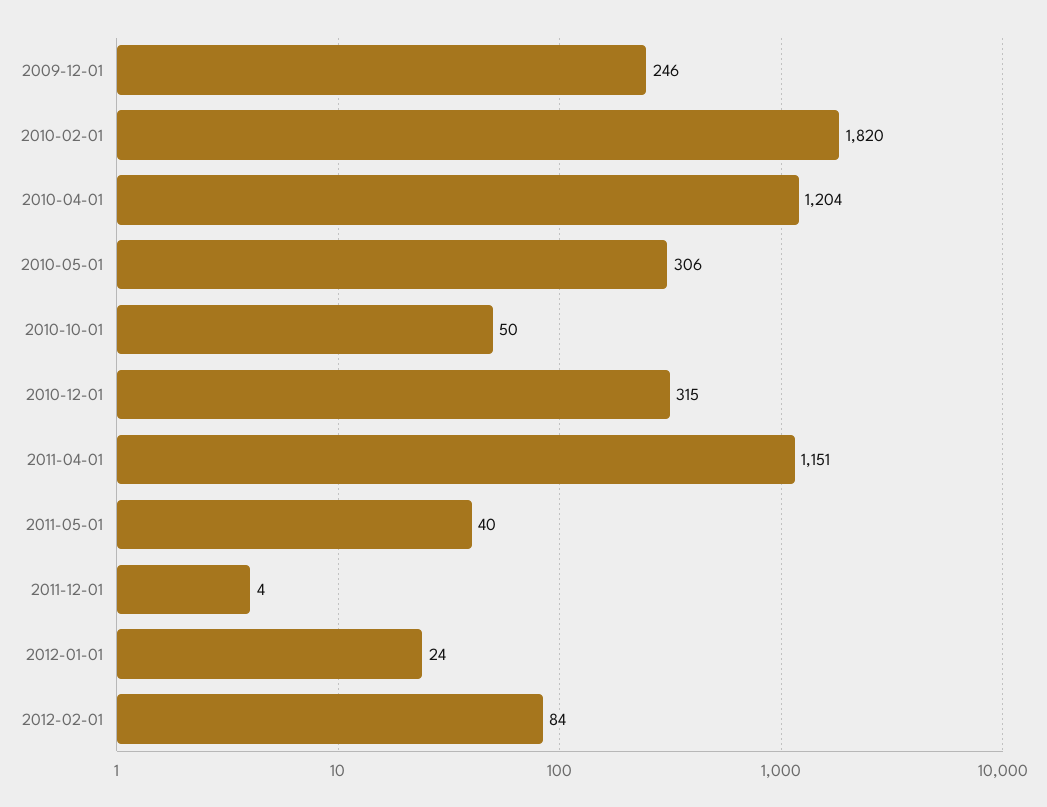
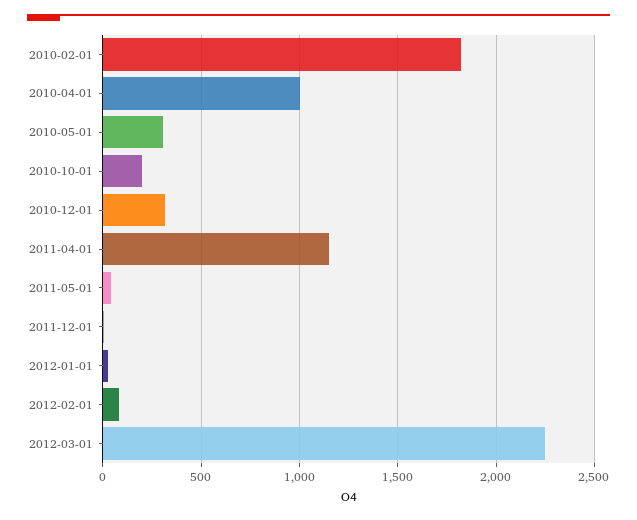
2009-12-01: 246 -> none
2010-04-01: 1204 -> 1000
2010-10-01: 50 -> 200
2012-03-01: none -> 2250

